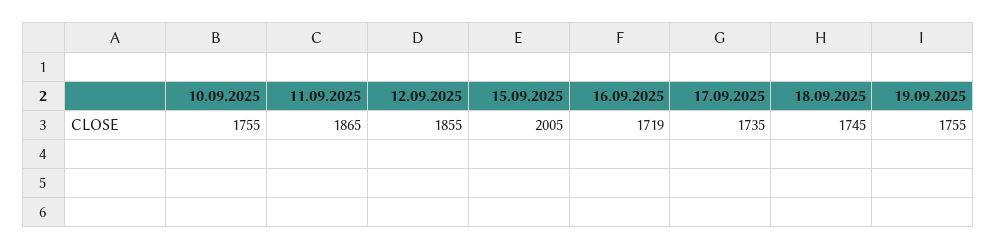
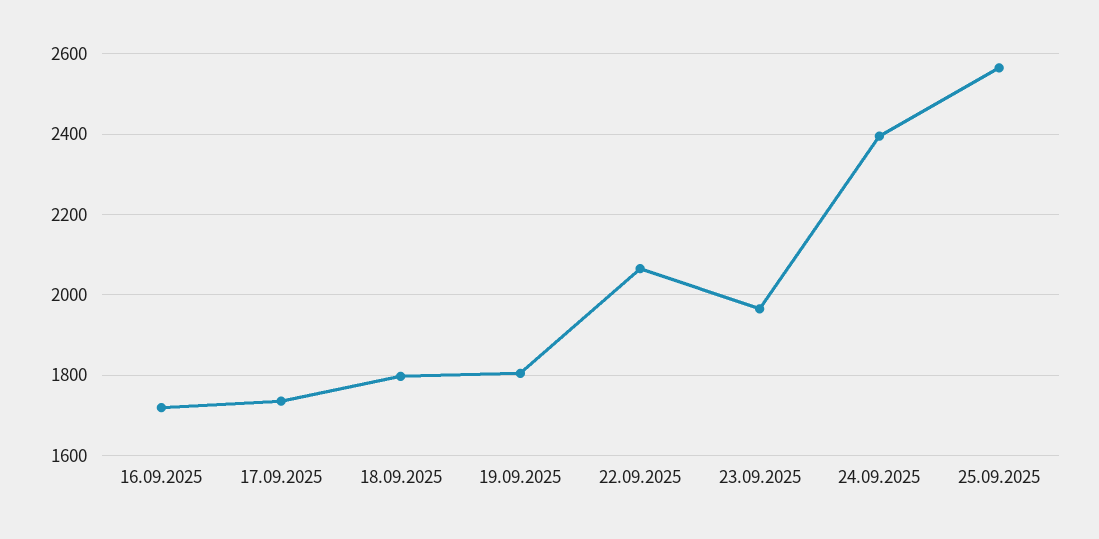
10.09.2025: 1755 -> none
11.09.2025: 1865 -> none
12.09.2025: 1855 -> none
15.09.2025: 2005 -> none
18.09.2025: 1745 -> 1800
19.09.2025: 1755 -> 1800
22.09.2025: none -> 2060
23.09.2025: none -> 1960
24.09.2025: none -> 2400
25.09.2025: none -> 2560

